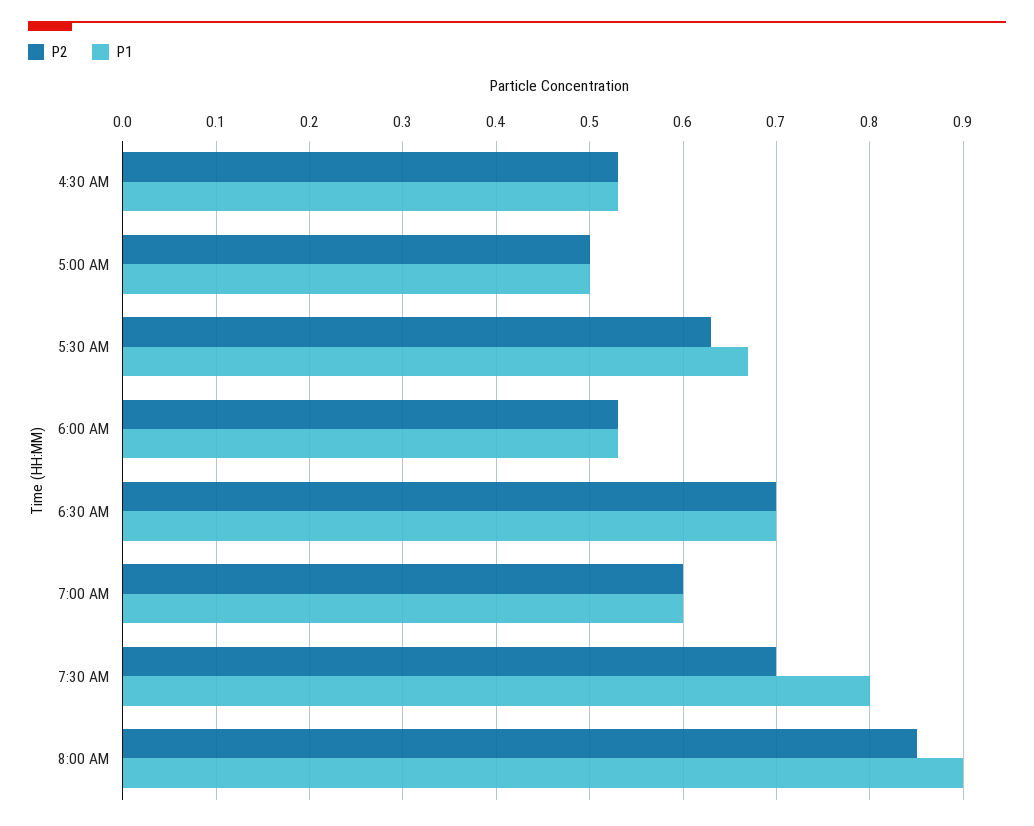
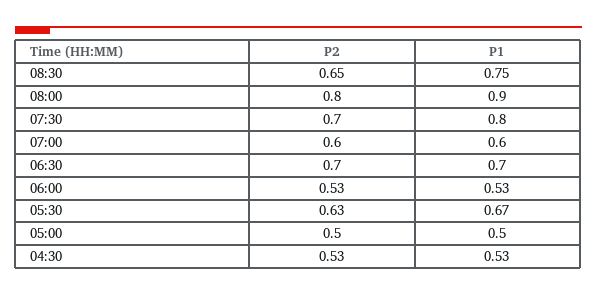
P2, 8:00 AM: 0.85 -> 0.8
P2, 08:30: none -> 0.65
P1, 08:30: none -> 0.75

